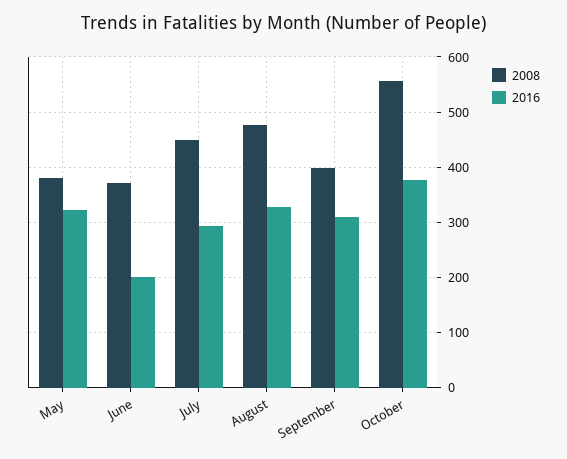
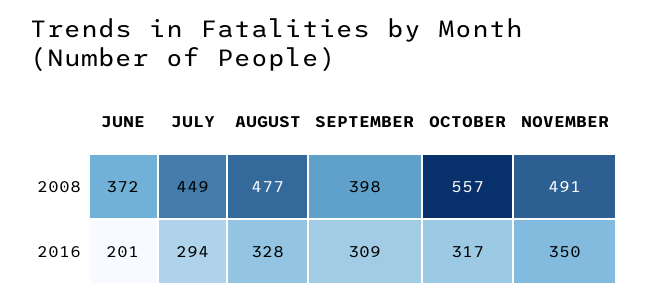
2008, May: 380 -> none
2016, May: 320 -> none
2016, October: 380 -> 317
2008, NOVEMBER: none -> 491
2016, NOVEMBER: none -> 350

